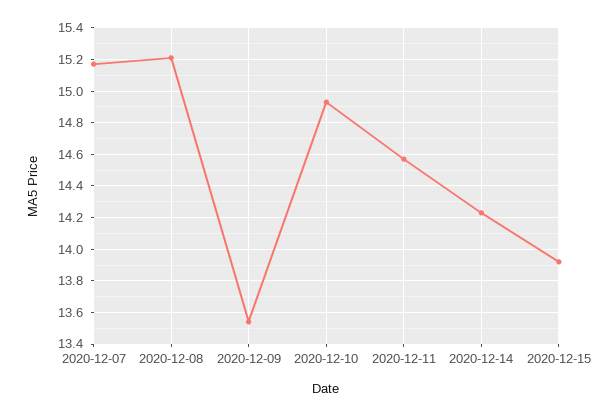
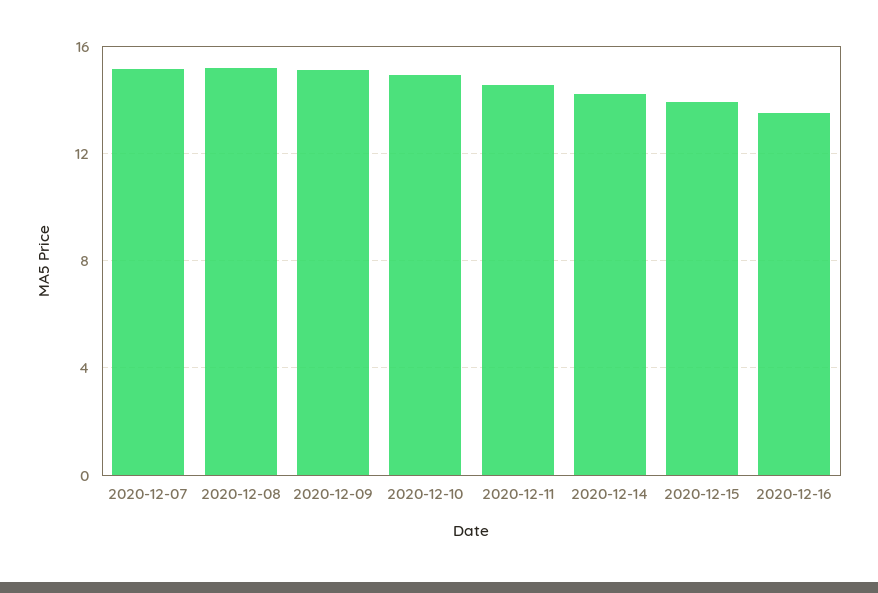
2020-12-09: 13.55 -> 15
2020-12-16: none -> 13.5

